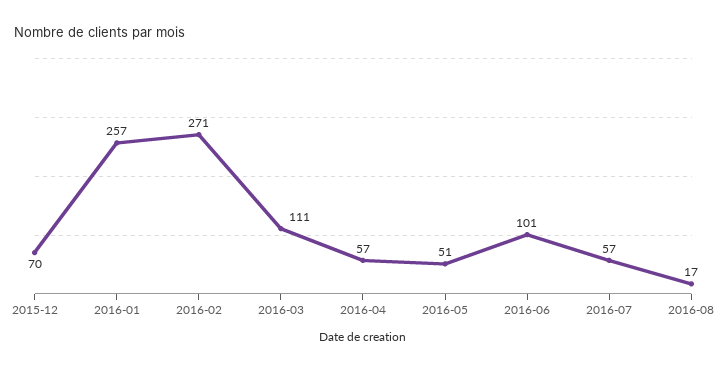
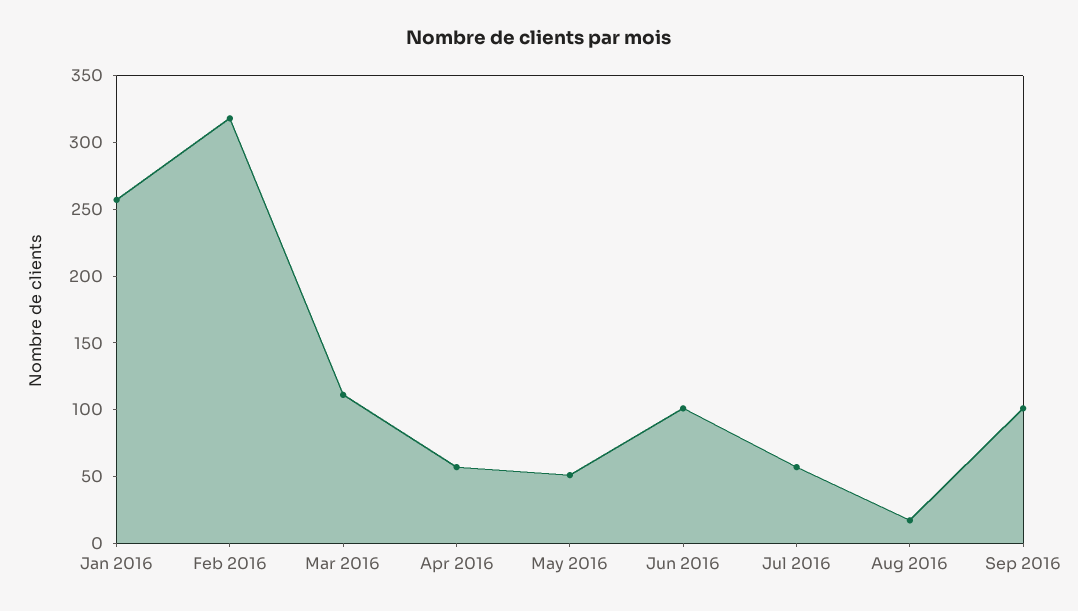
2015-12: 70 -> none
2016-02: 271 -> 320
Sep 2016: none -> 100

